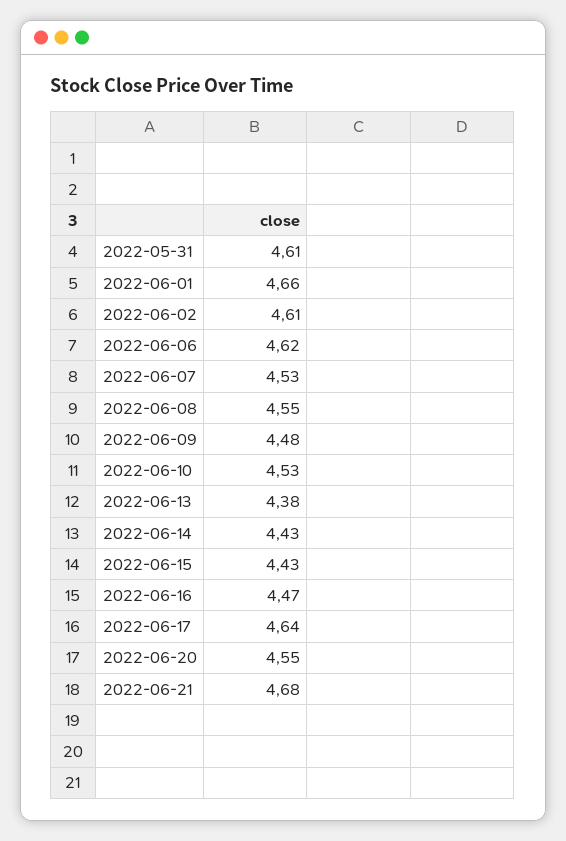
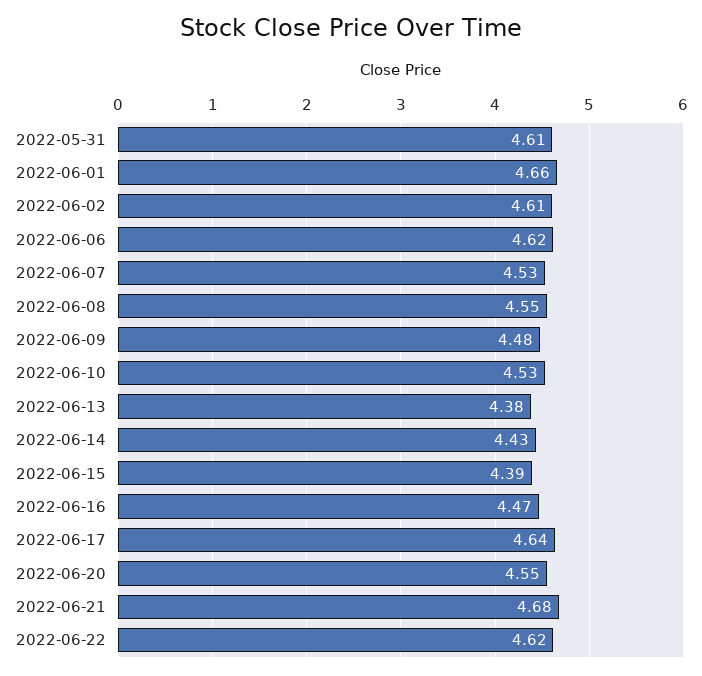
2022-06-15: 4.43 -> 4.39
2022-06-22: none -> 4.62

